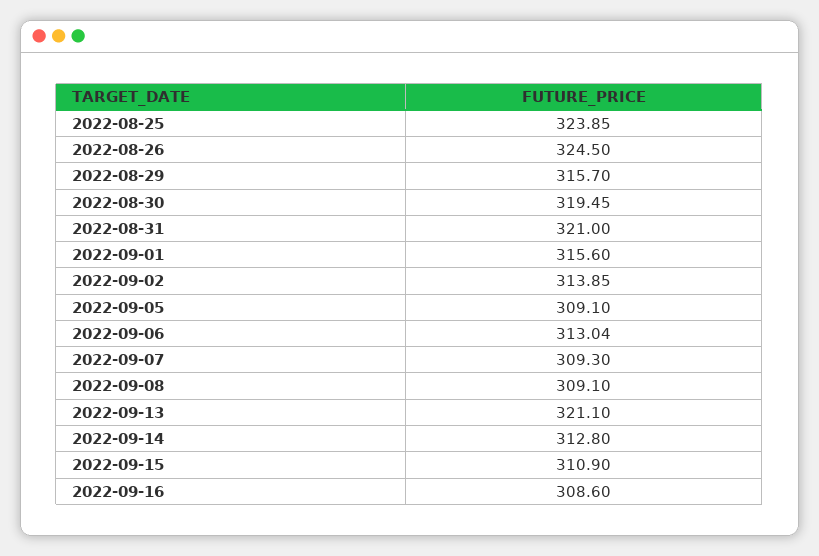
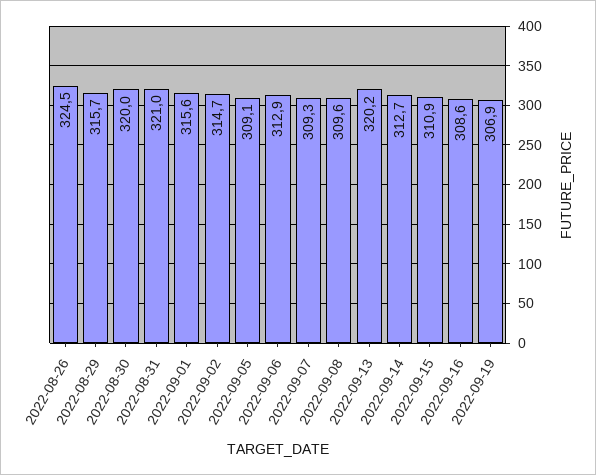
2022-08-25: 323.85 -> none
2022-08-30: 319.45 -> 320
2022-09-02: 313.85 -> 314.7
2022-09-06: 313.04 -> 312.9
2022-09-08: 309.1 -> 309.6
2022-09-13: 321.1 -> 320.2
2022-09-14: 312.8 -> 312.7
2022-09-19: none -> 306.9

